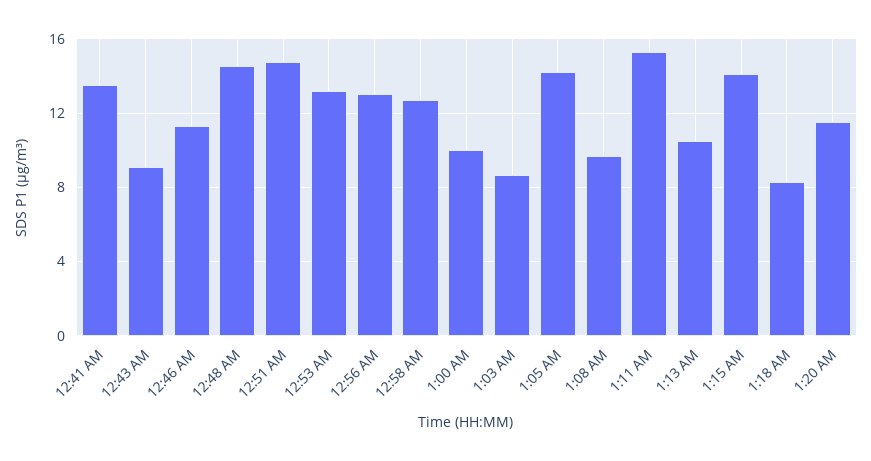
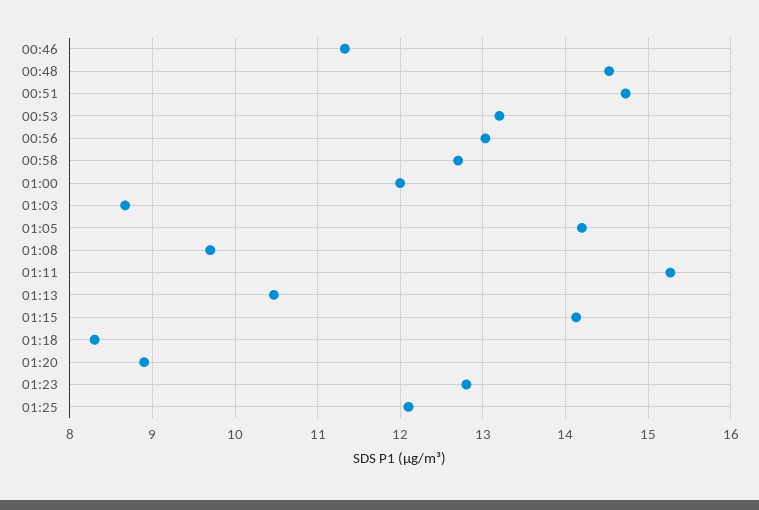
12:41 AM: 13.5 -> none
12:43 AM: 9 -> none
1:00 AM: 10 -> 12
1:20 AM: 11.5 -> 8.9
01:23: none -> 12.8
01:25: none -> 12.1

